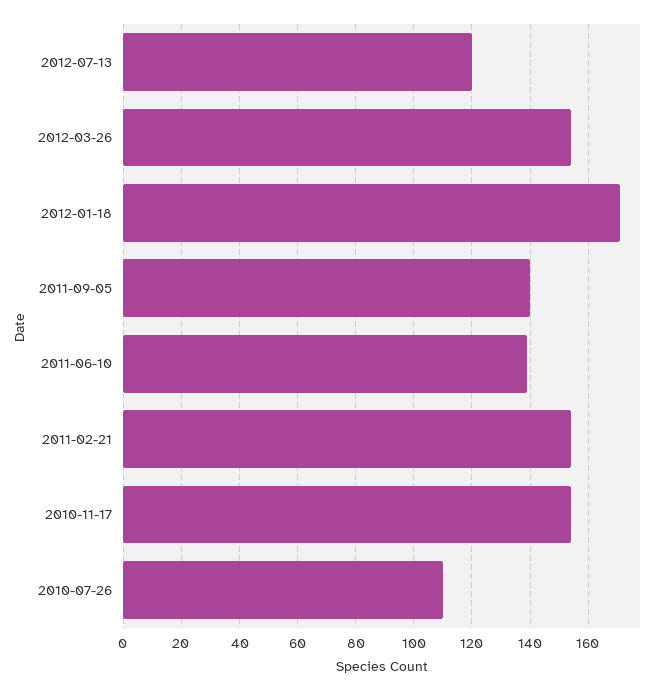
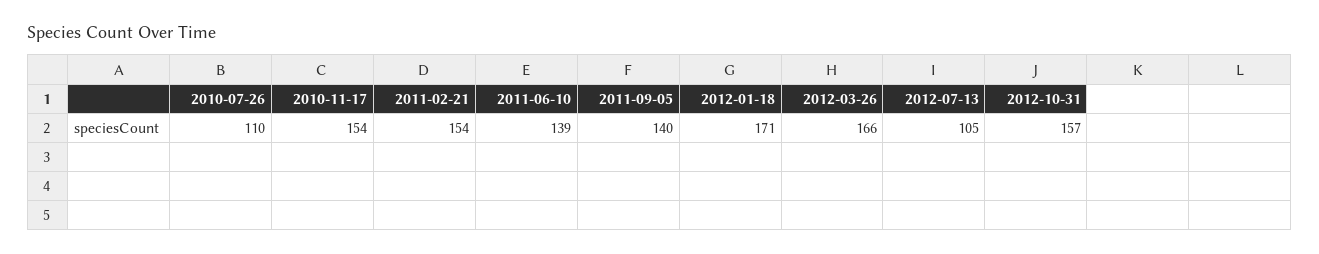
2012-07-13: 120 -> 105
2012-03-26: 155 -> 166
2012-10-31: none -> 157

